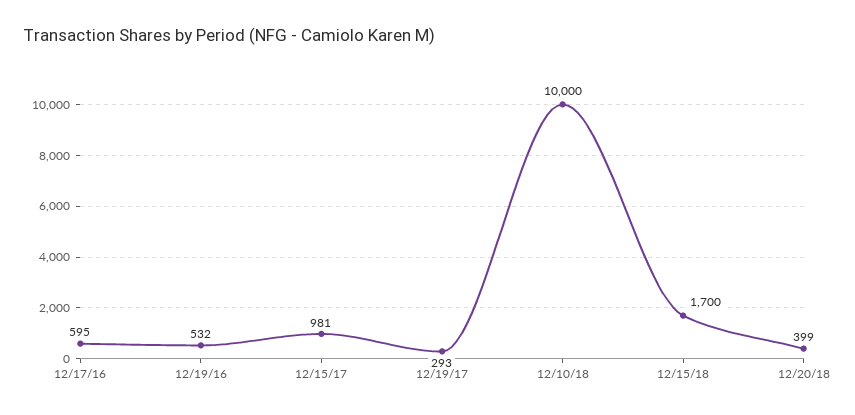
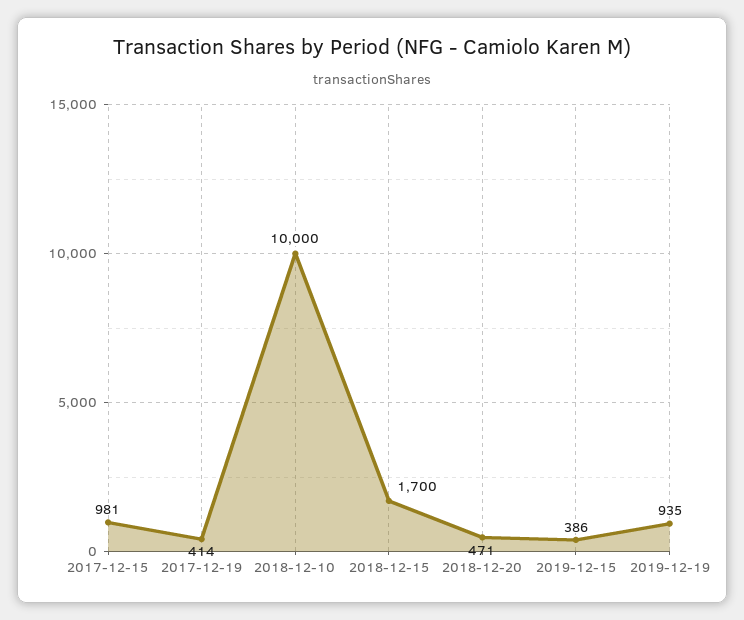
12/17/16: 595 -> none
12/19/16: 532 -> none
12/19/17: 293 -> 414
12/20/18: 399 -> 471
2019-12-15: none -> 386
2019-12-19: none -> 935

